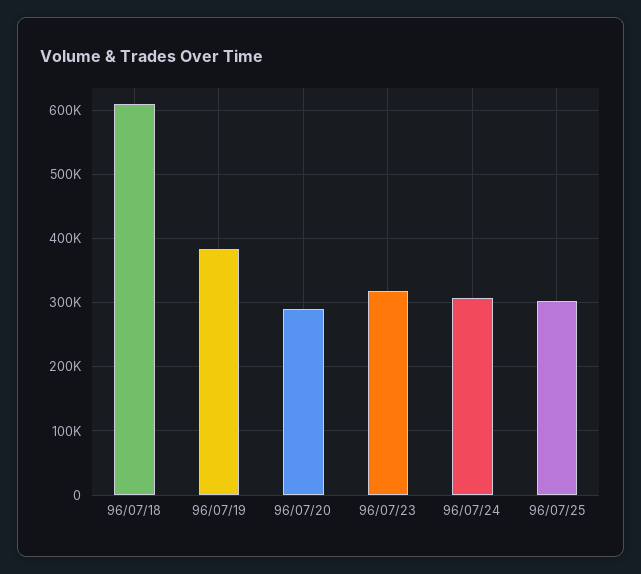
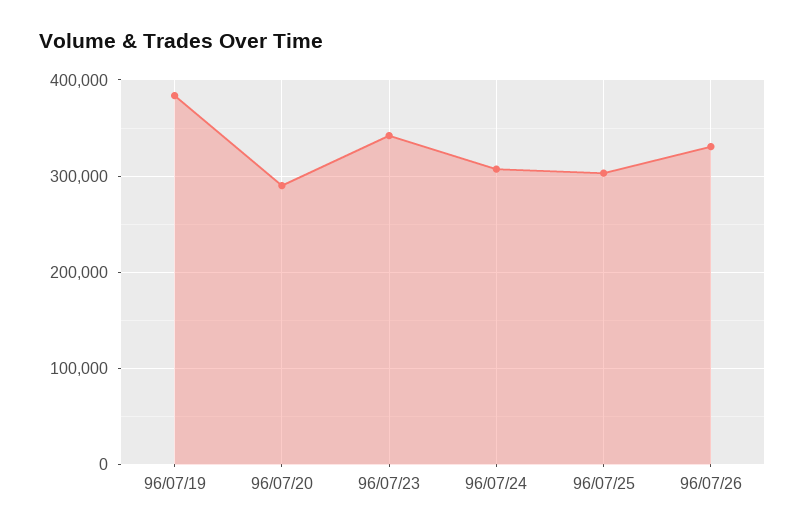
96/07/18: 610000 -> none
96/07/23: 320000 -> 340000
96/07/26: none -> 330000

